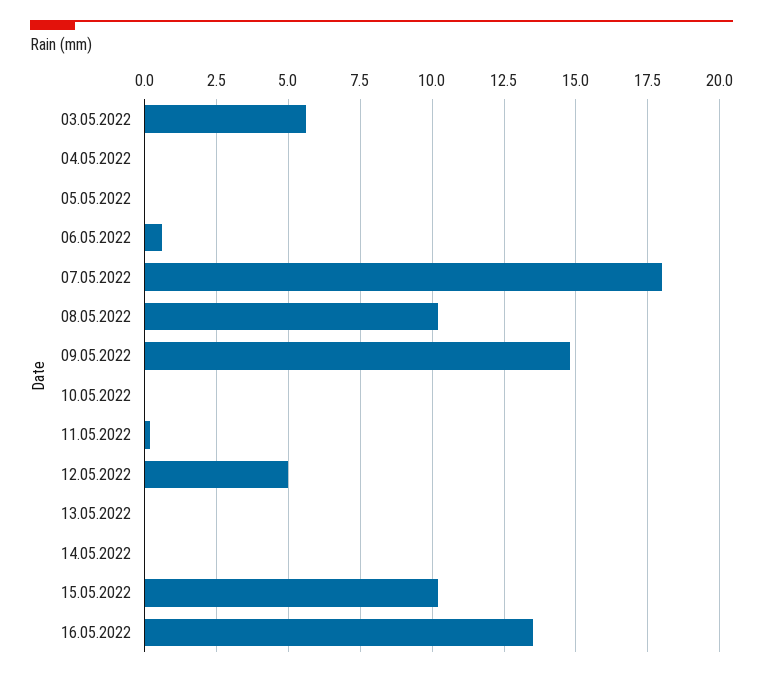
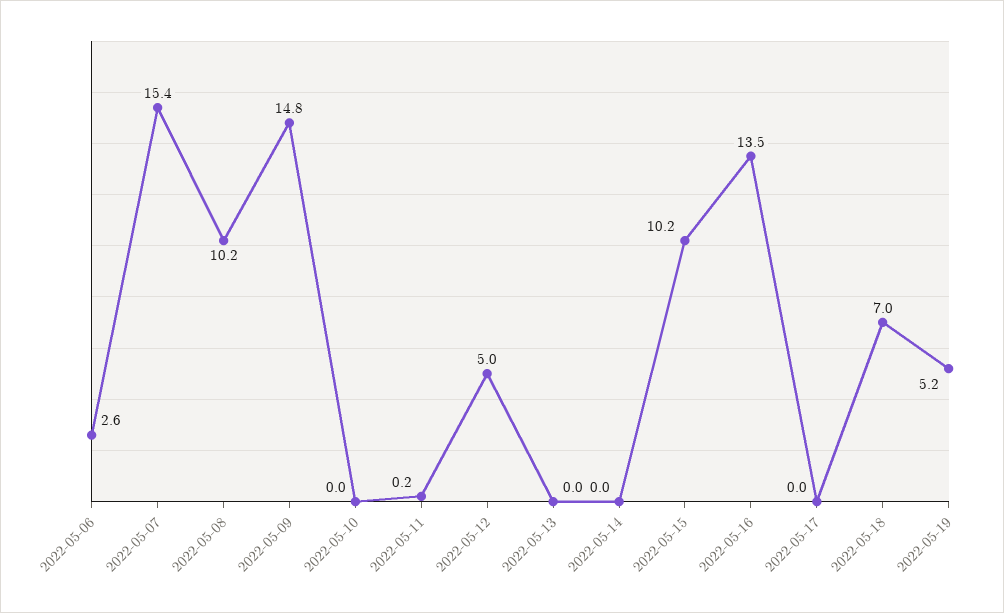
03.05.2022: 5.5 -> none
04.05.2022: 0 -> none
05.05.2022: 0 -> none
06.05.2022: 0.5 -> 2.6
07.05.2022: 18 -> 15.4
2022-05-17: none -> 0
2022-05-18: none -> 7
2022-05-19: none -> 5.2

